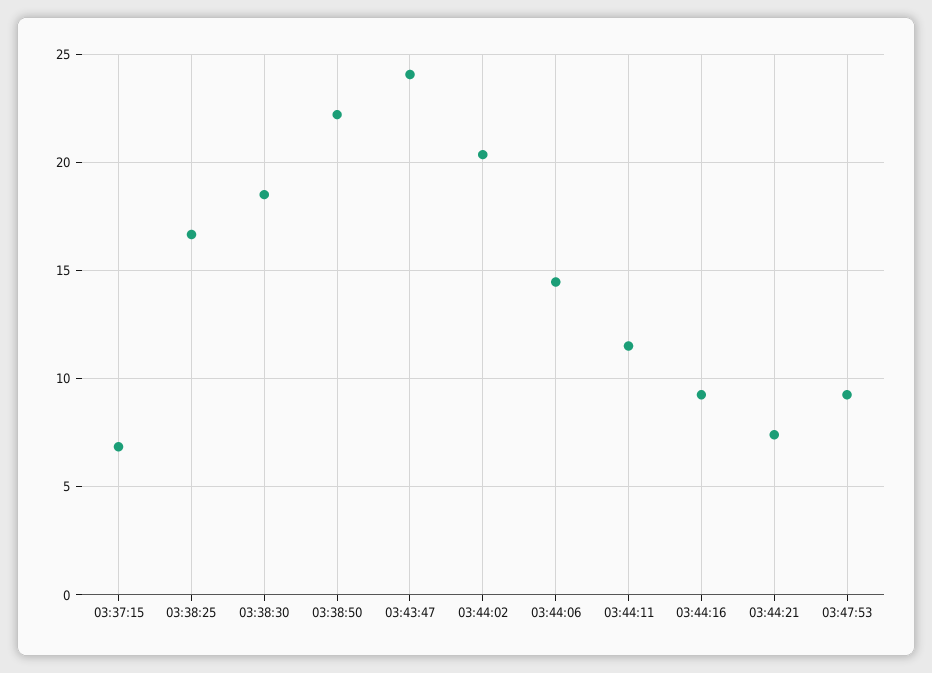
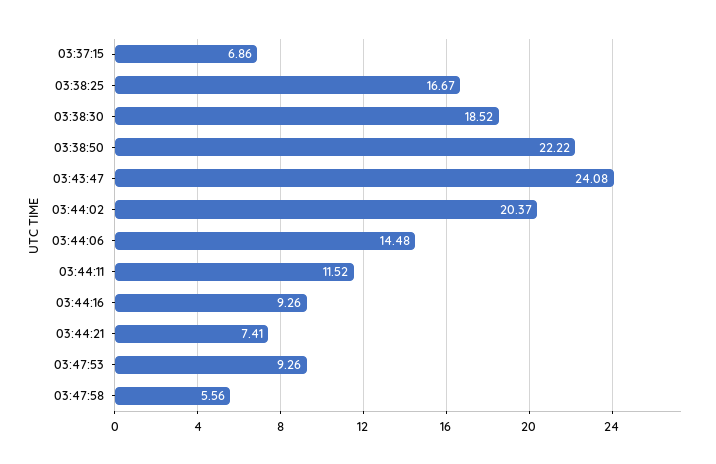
03:47:58: none -> 5.56

